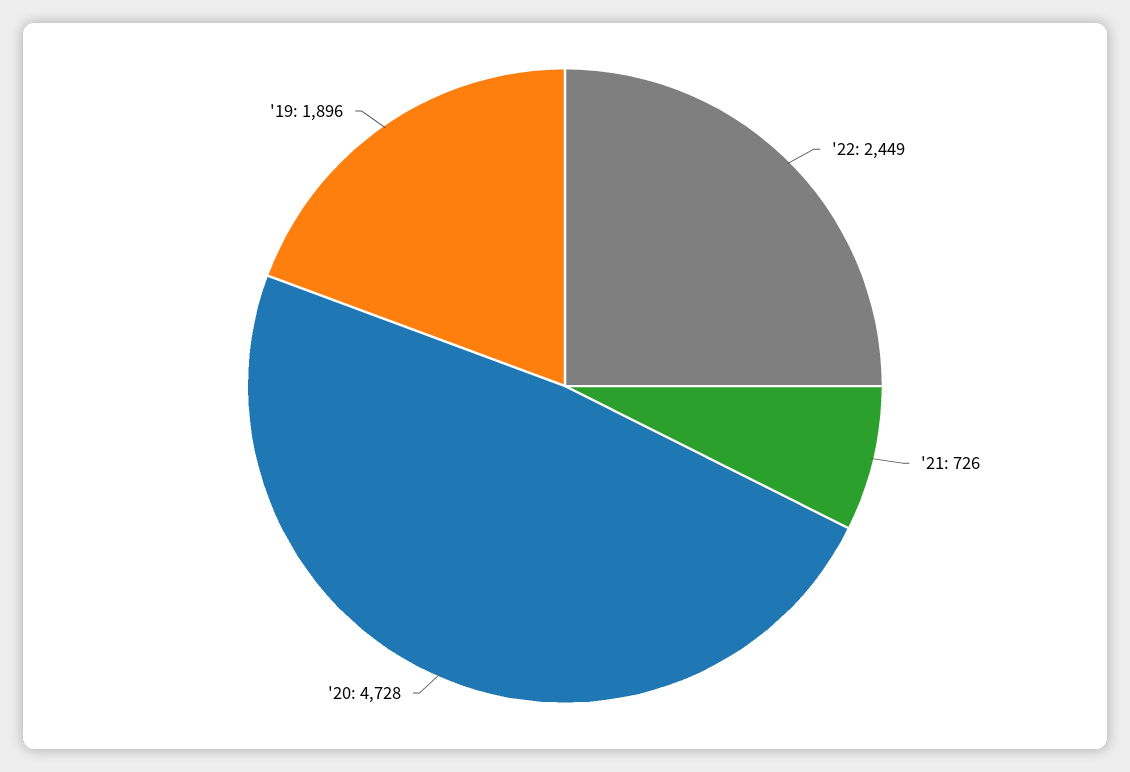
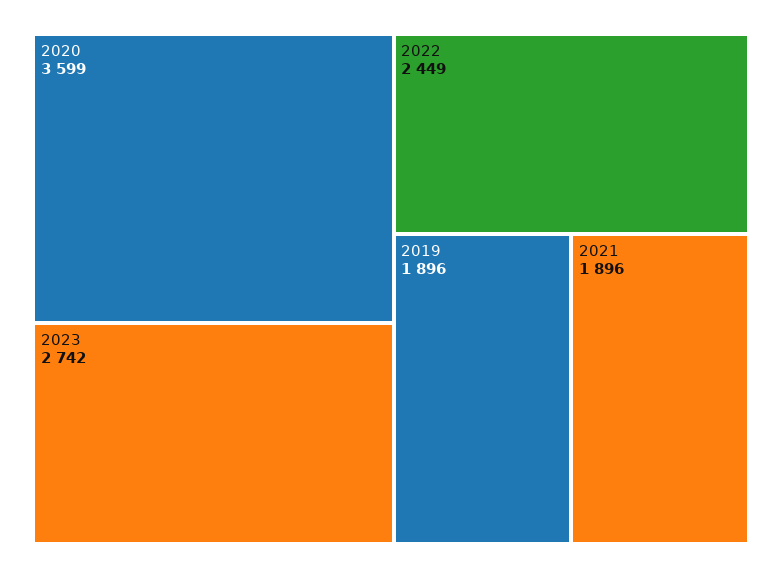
'21: 726 -> 1896
'20: 4728 -> 3599
2023: none -> 2742

